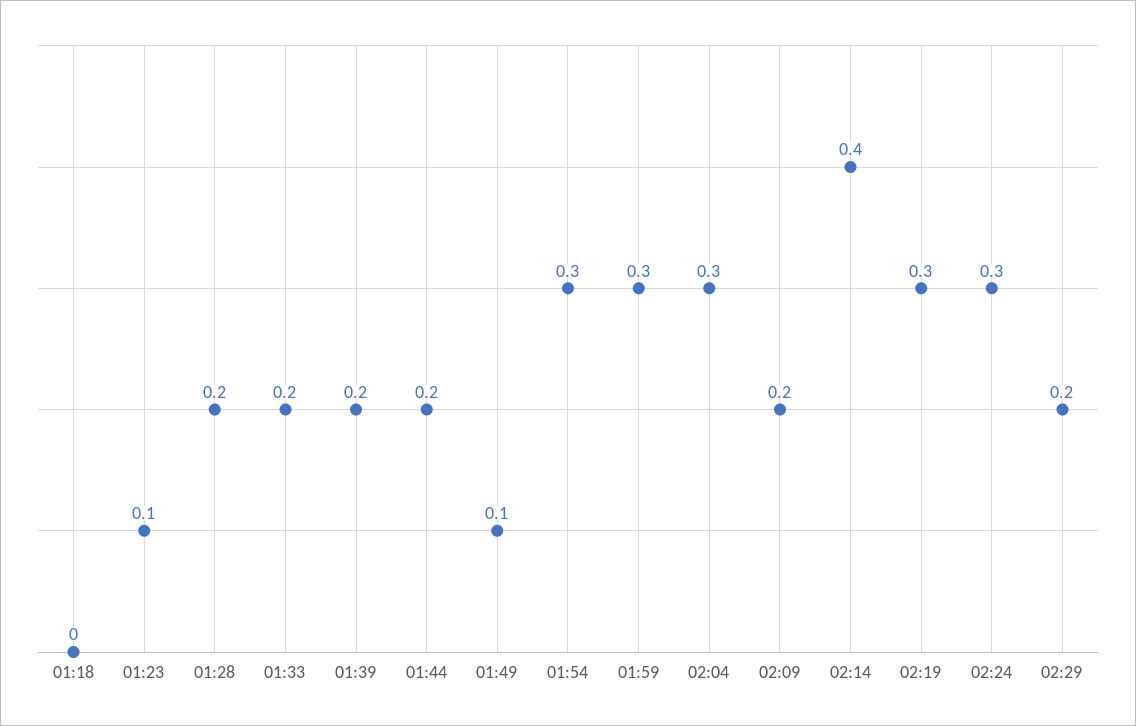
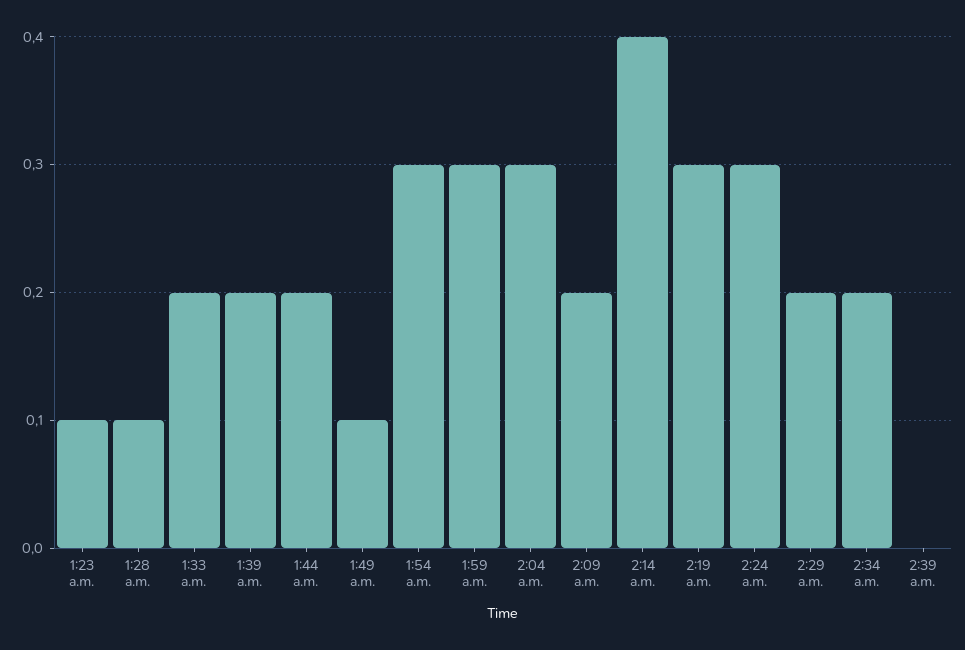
01:18: 0 -> none
01:28: 0.2 -> 0.1
2:34 a.m.: none -> 0.2
2:39 a.m.: none -> 0

